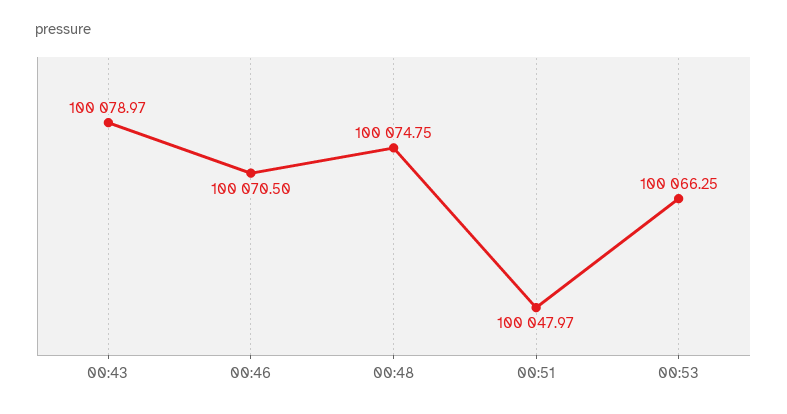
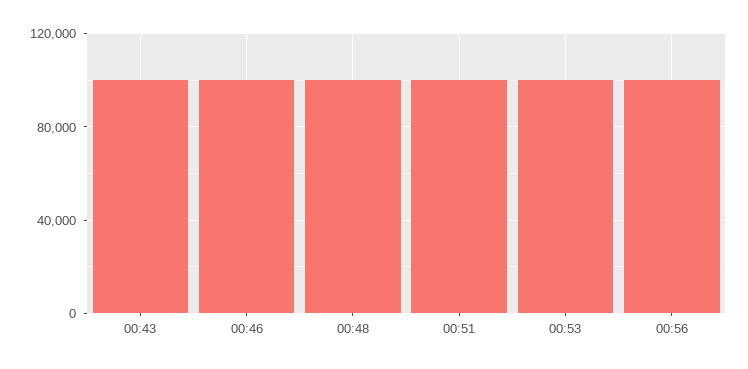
00:56: none -> 100000

